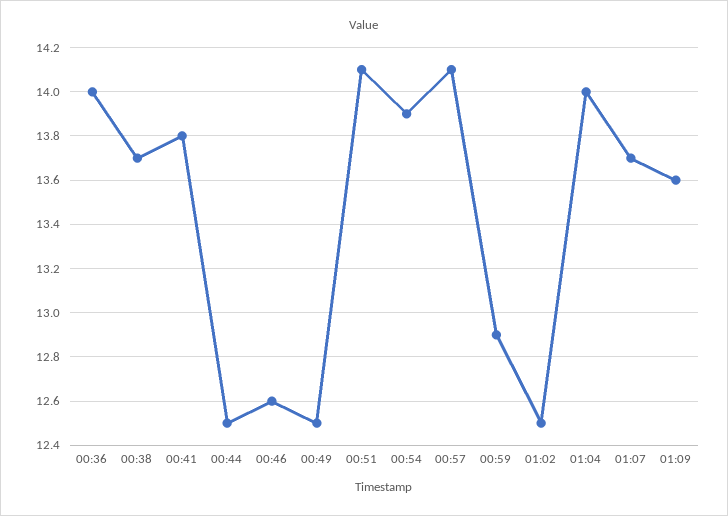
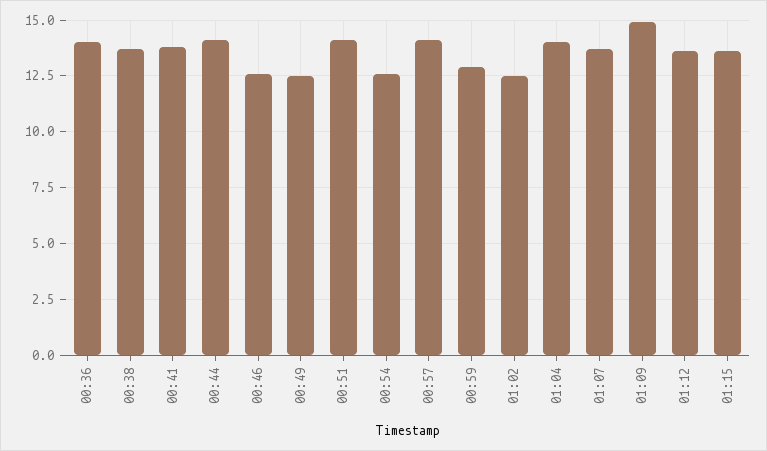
00:44: 12.5 -> 14
00:54: 13.9 -> 12.5
01:09: 13.6 -> 15
01:12: none -> 13.5
01:15: none -> 13.5

